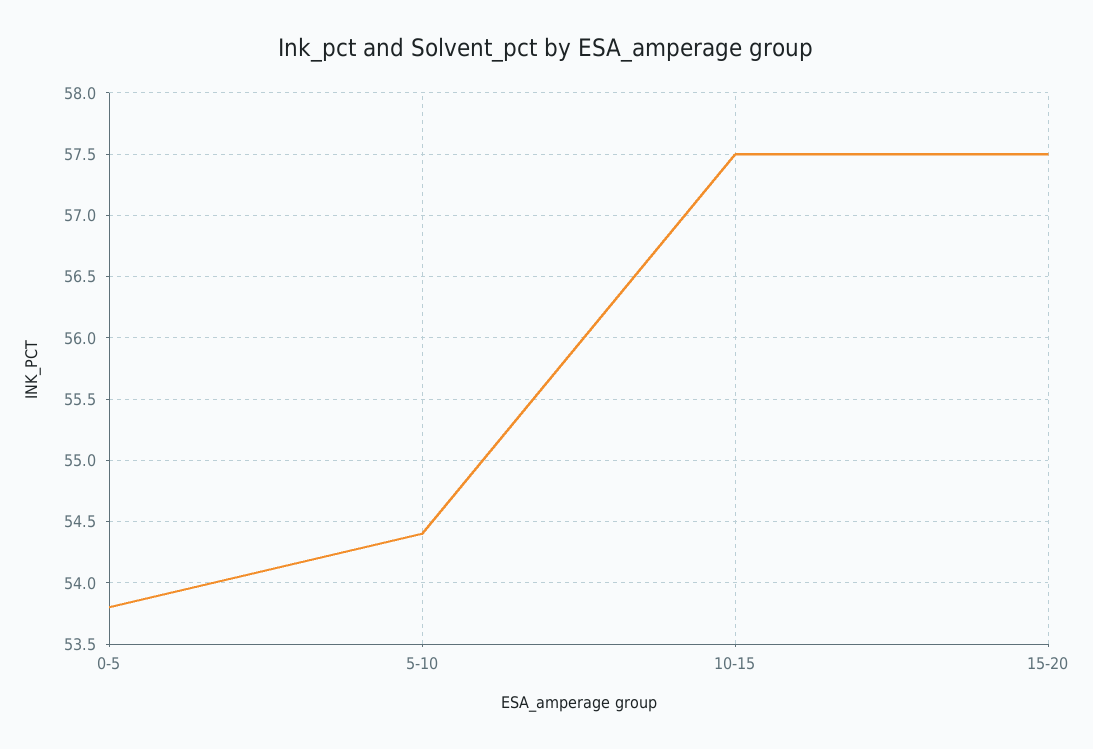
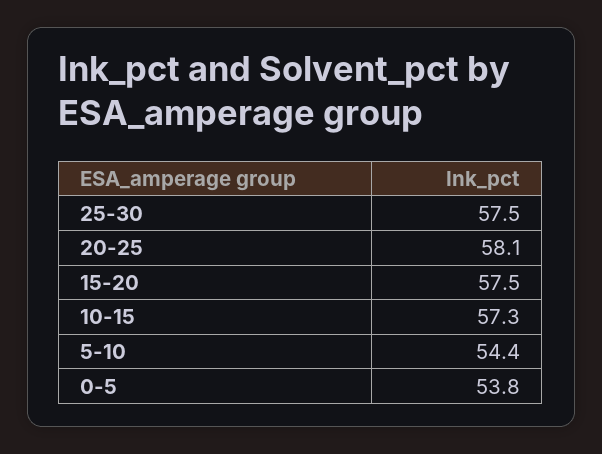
10-15: 57.5 -> 57.3
25-30: none -> 57.5
20-25: none -> 58.1

